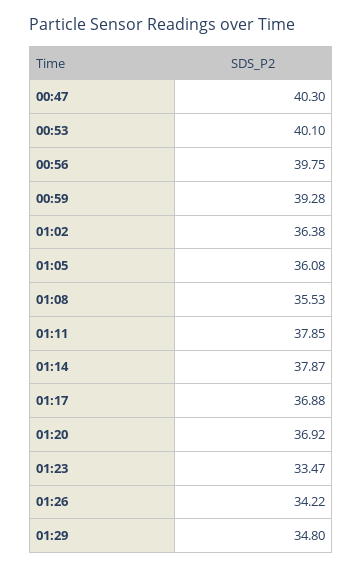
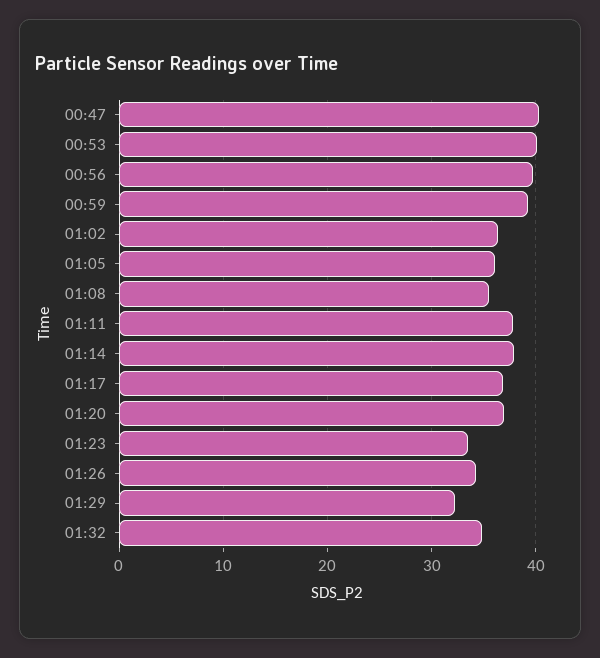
01:29: 34.8 -> 32
01:32: none -> 35

